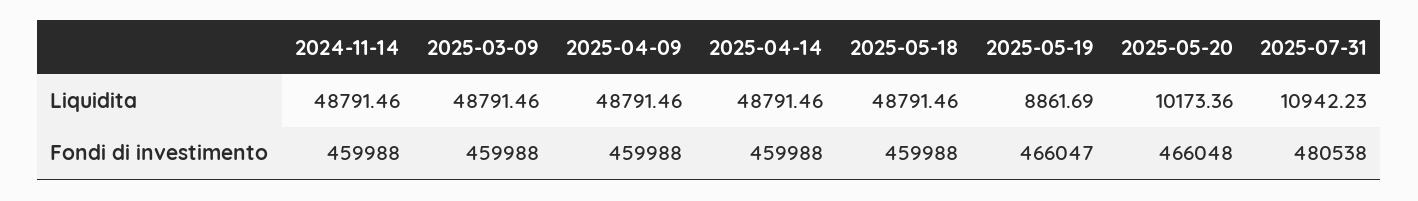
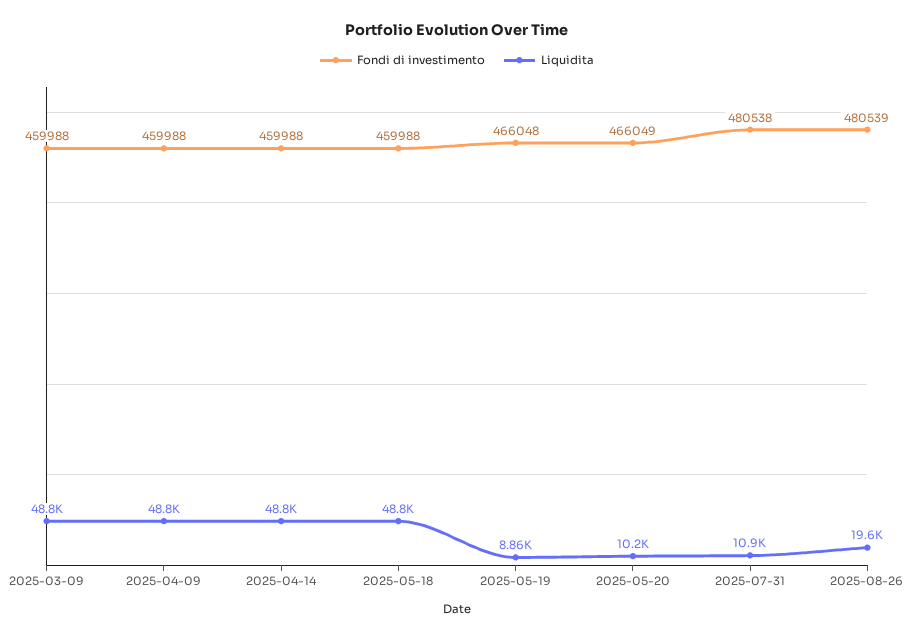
Liquidita, 2024-11-14: 48791.46 -> none
Fondi di investimento, 2024-11-14: 459988 -> none
Fondi di investimento, 2025-05-19: 466047 -> 466048
Fondi di investimento, 2025-05-20: 466048 -> 466049
Fondi di investimento, 2025-08-26: none -> 480539
Liquidita, 2025-08-26: none -> 19600

